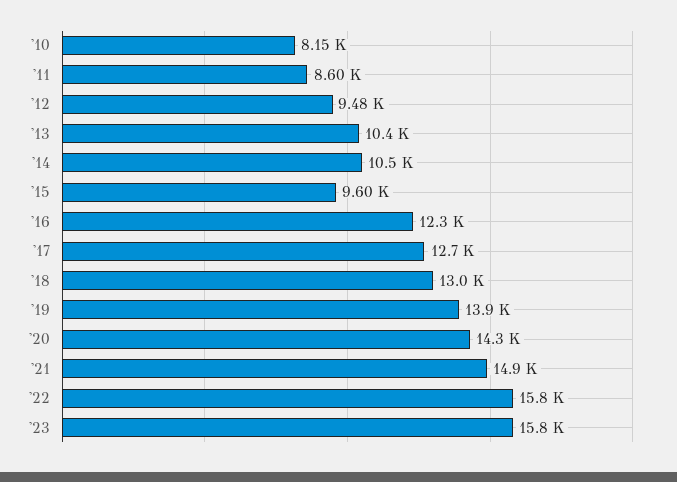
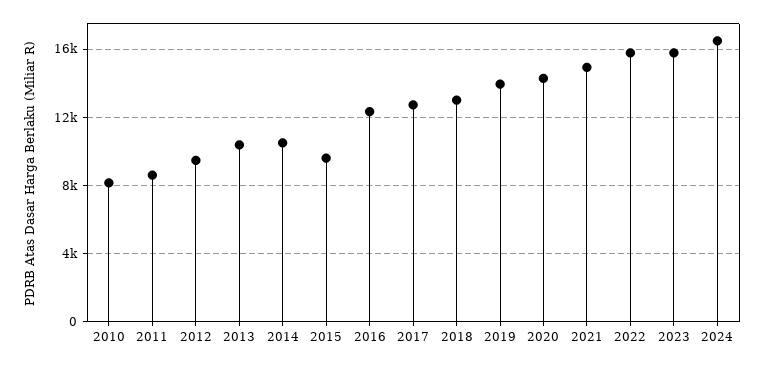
2024: none -> 16500

